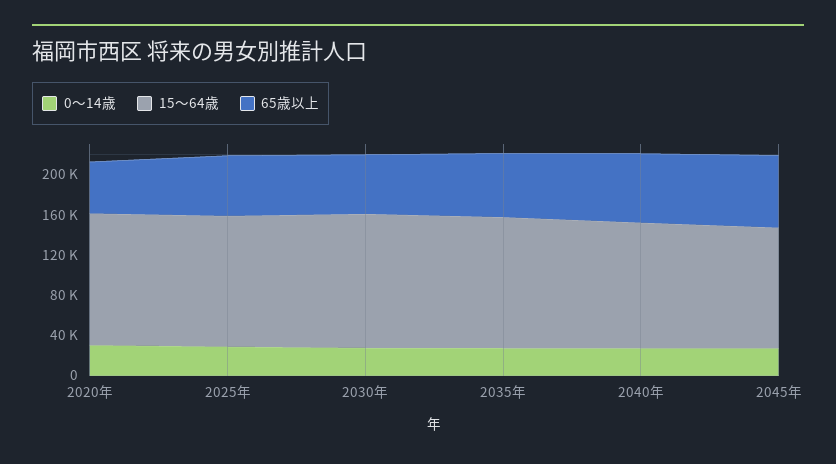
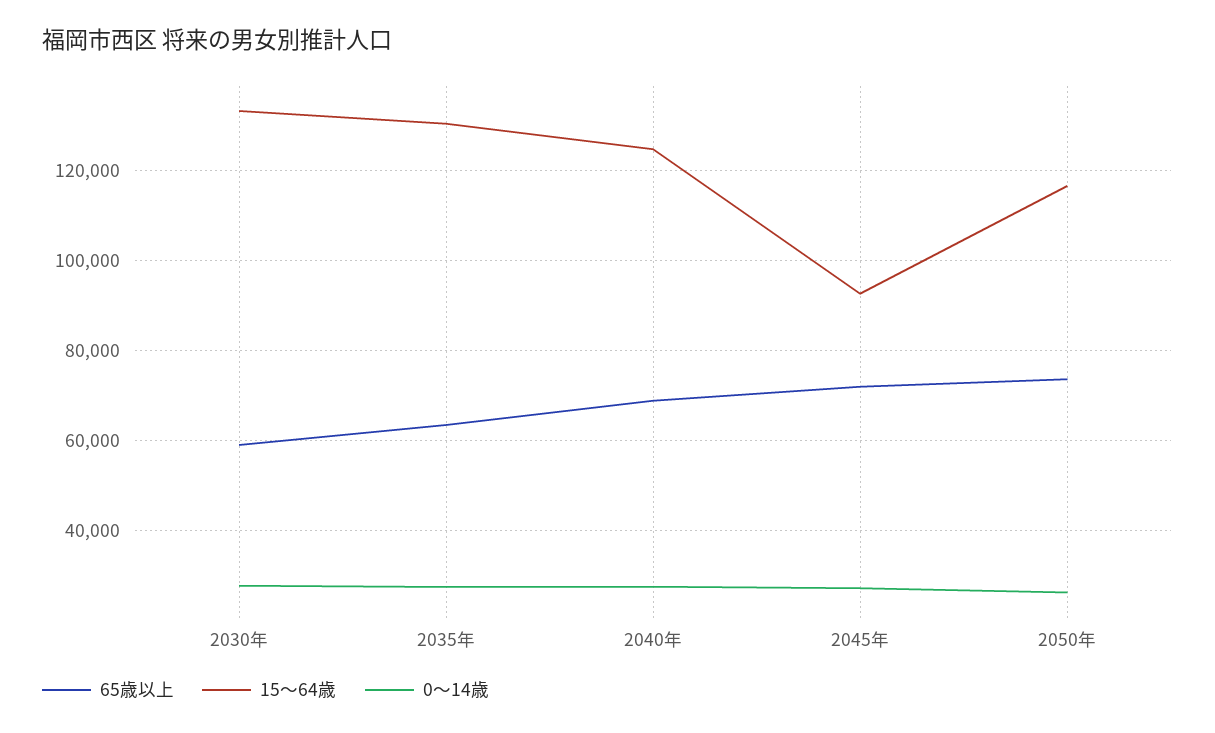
0～14歳, 2020年: 30000 -> none
15～64歳, 2020年: 130000 -> none
65歳以上, 2020年: 50000 -> none
0～14歳, 2025年: 30000 -> none
15～64歳, 2025年: 130000 -> none
65歳以上, 2025年: 60000 -> none
15～64歳, 2045年: 120000 -> 92000
65歳以上, 2050年: none -> 74000
15～64歳, 2050年: none -> 116000
0～14歳, 2050年: none -> 26000

